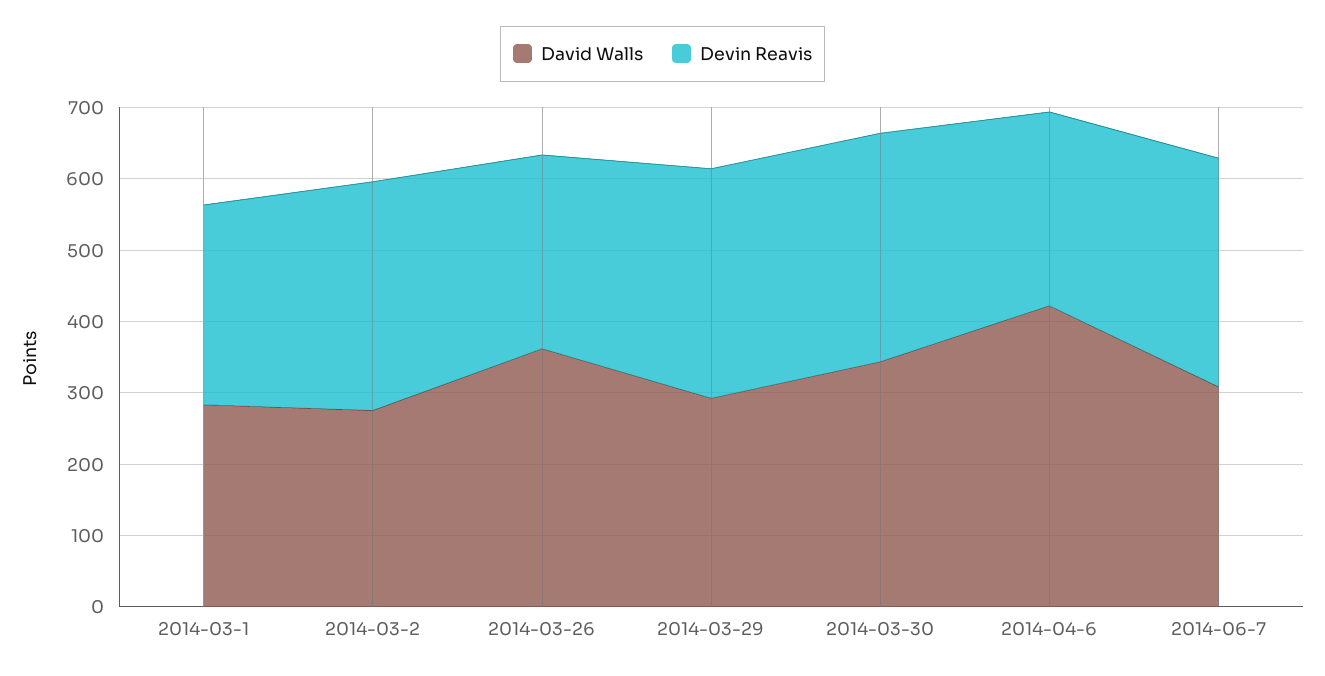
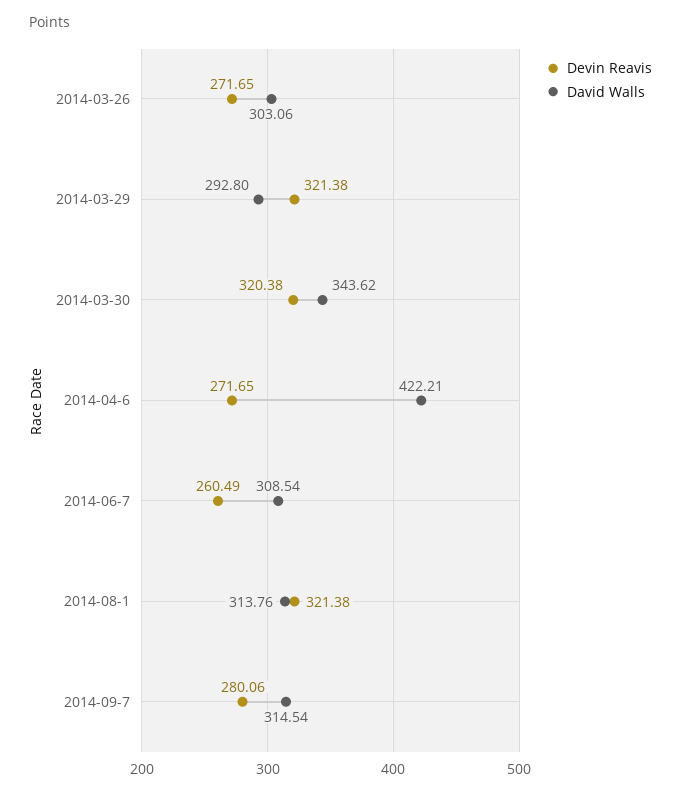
David Walls, 2014-03-1: 280 -> none
Devin Reavis, 2014-03-1: 280 -> none
David Walls, 2014-03-2: 280 -> none
Devin Reavis, 2014-03-2: 320 -> none
David Walls, 2014-03-26: 360 -> 303.06
Devin Reavis, 2014-06-7: 320 -> 260.49
Devin Reavis, 2014-08-1: none -> 321.38
David Walls, 2014-08-1: none -> 313.76
Devin Reavis, 2014-09-7: none -> 280.06
David Walls, 2014-09-7: none -> 314.54

